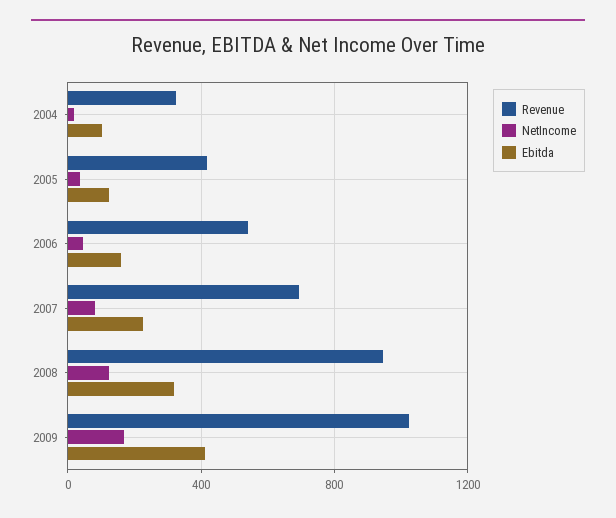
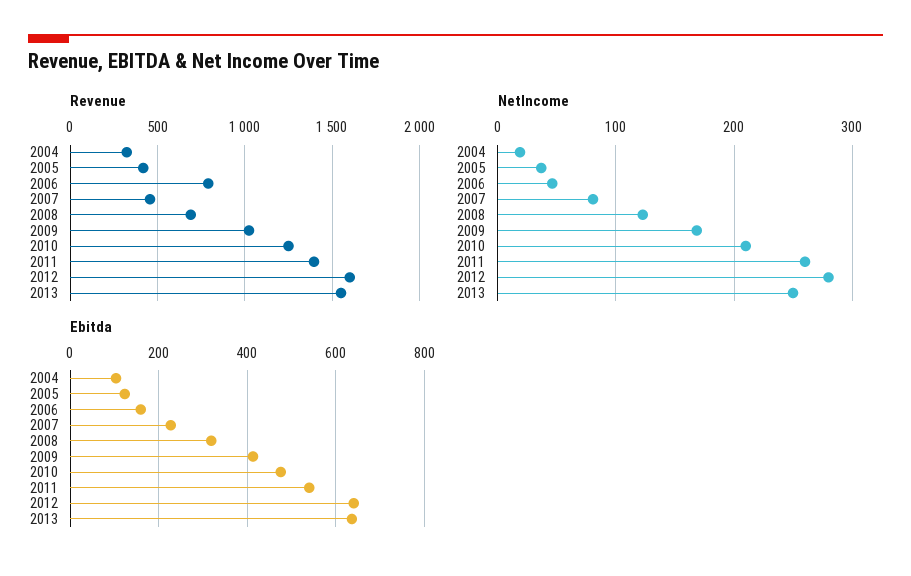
Revenue, 2006: 550 -> 800
Revenue, 2007: 700 -> 450
Revenue, 2008: 950 -> 700
Revenue, 2010: none -> 1250
Revenue, 2011: none -> 1400
Revenue, 2012: none -> 1600
Revenue, 2013: none -> 1550
NetIncome, 2010: none -> 210
NetIncome, 2011: none -> 260
NetIncome, 2012: none -> 280
NetIncome, 2013: none -> 250
Ebitda, 2010: none -> 480
Ebitda, 2011: none -> 540
Ebitda, 2012: none -> 640
Ebitda, 2013: none -> 640

